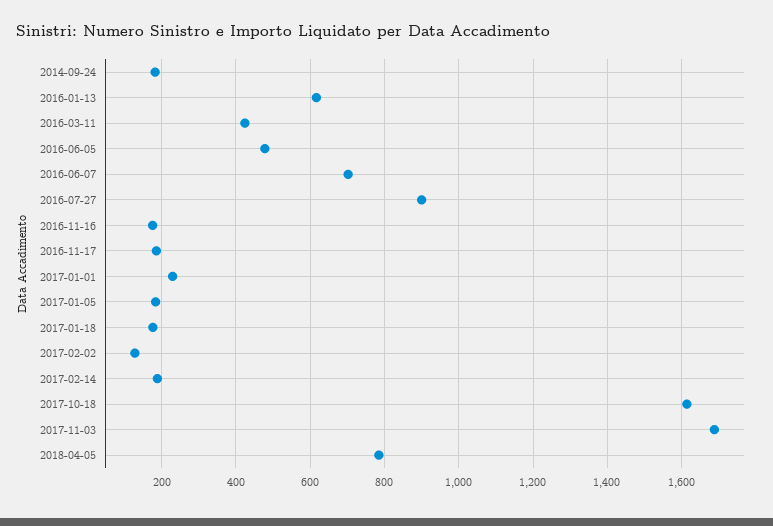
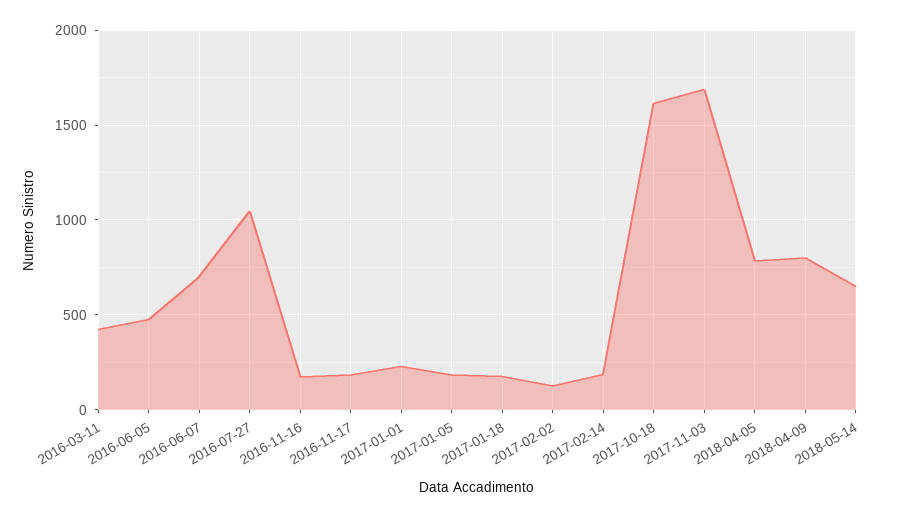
2014-09-24: 180 -> none
2016-01-13: 620 -> none
2016-07-27: 900 -> 1050
2018-04-09: none -> 800
2018-05-14: none -> 650

